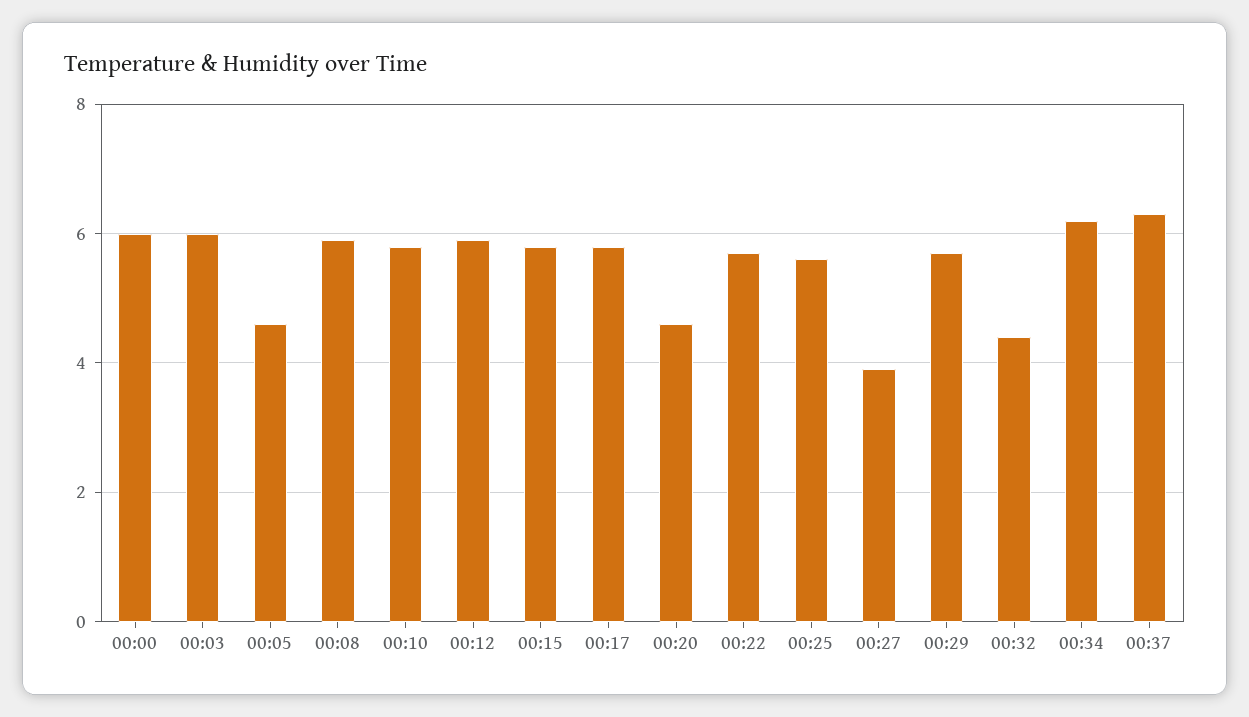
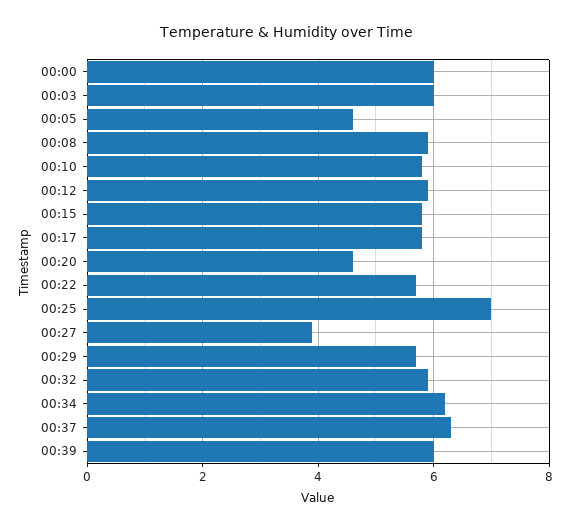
00:25: 5.5 -> 7
00:32: 4.5 -> 6
00:39: none -> 6

